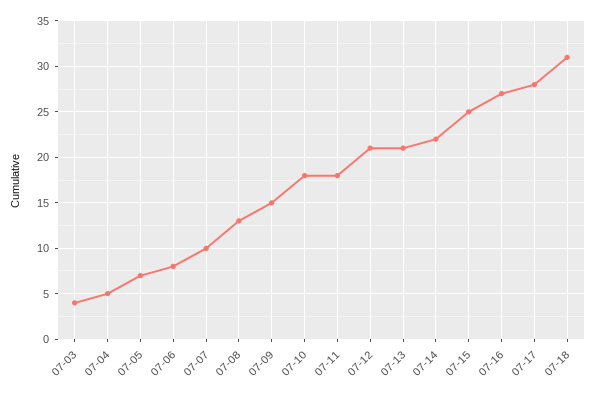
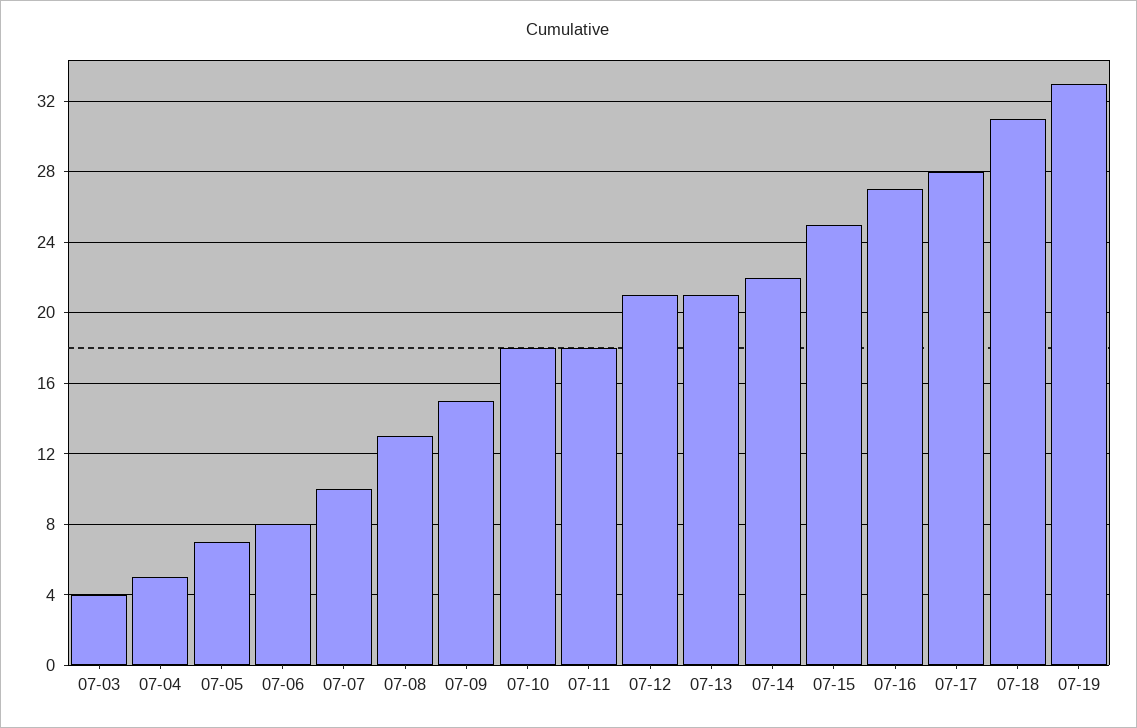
07-19: none -> 33

